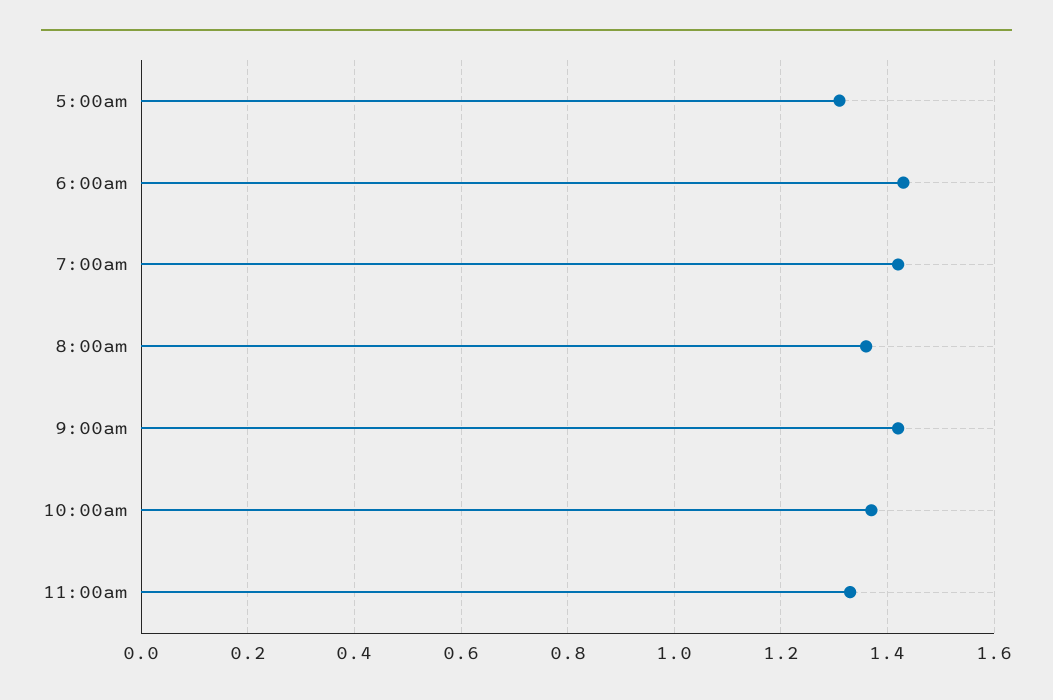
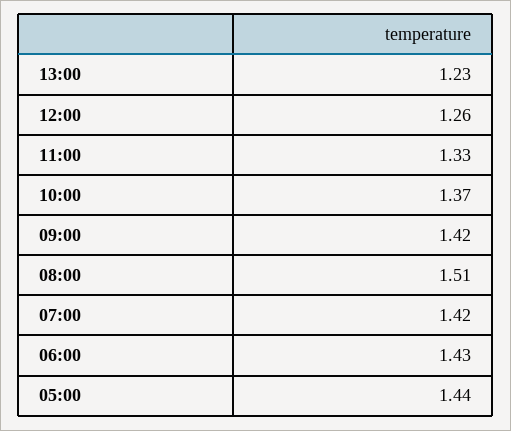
5:00am: 1.3 -> 1.44
8:00am: 1.35 -> 1.51
13:00: none -> 1.23
12:00: none -> 1.26

